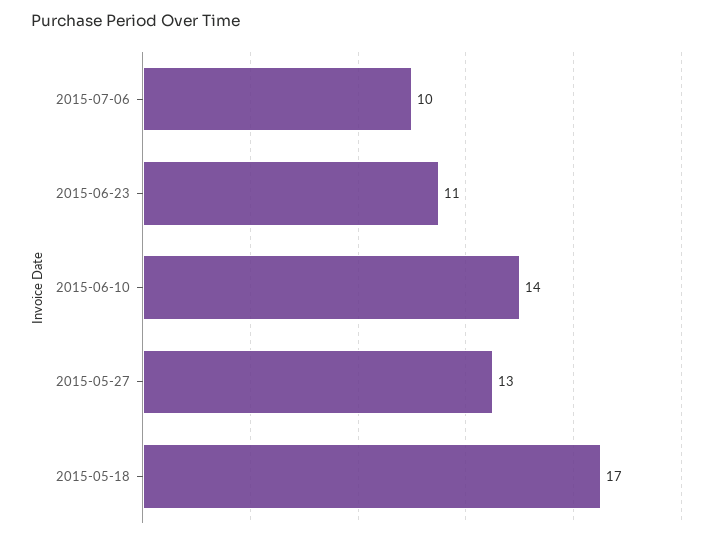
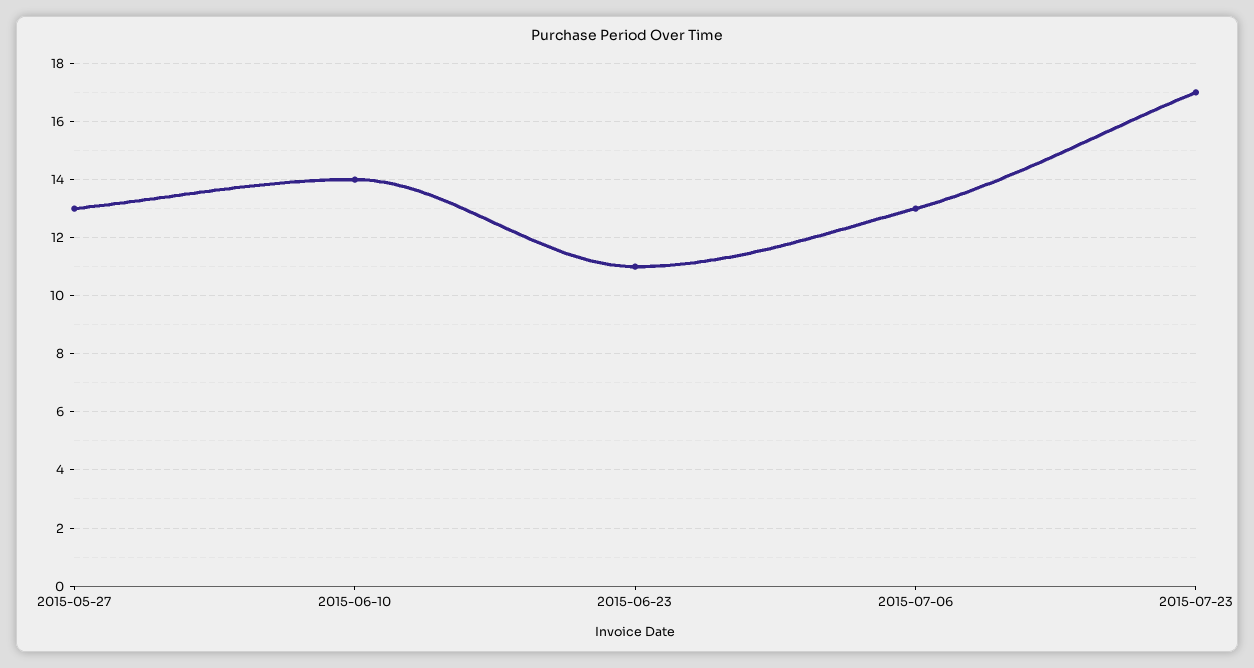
2015-07-06: 10 -> 13
2015-05-18: 17 -> none
2015-07-23: none -> 17

